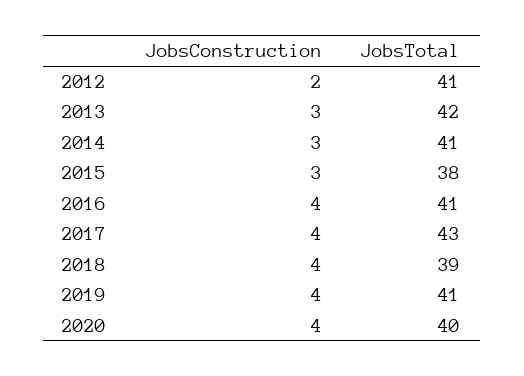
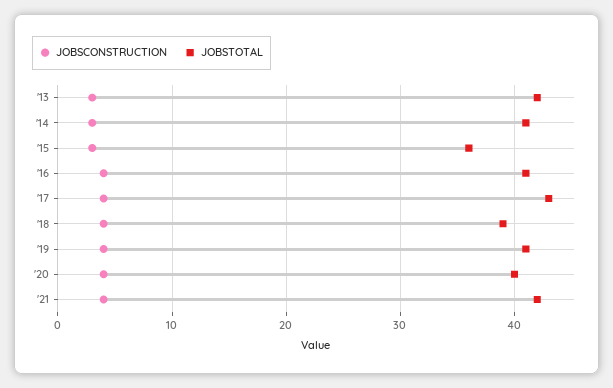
JobsConstruction, 2012: 2 -> none
JobsTotal, 2012: 41 -> none
JobsTotal, 2015: 38 -> 36
JobsConstruction, '21: none -> 4
JobsTotal, '21: none -> 42

